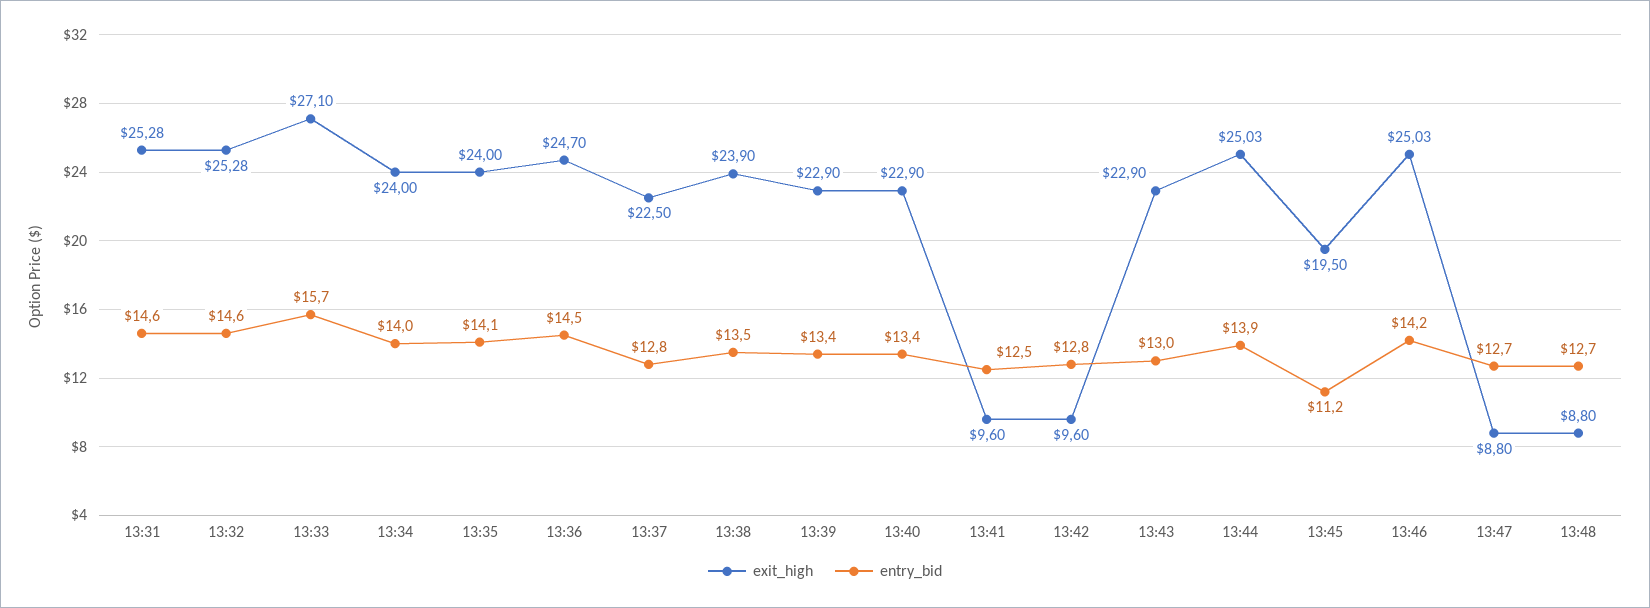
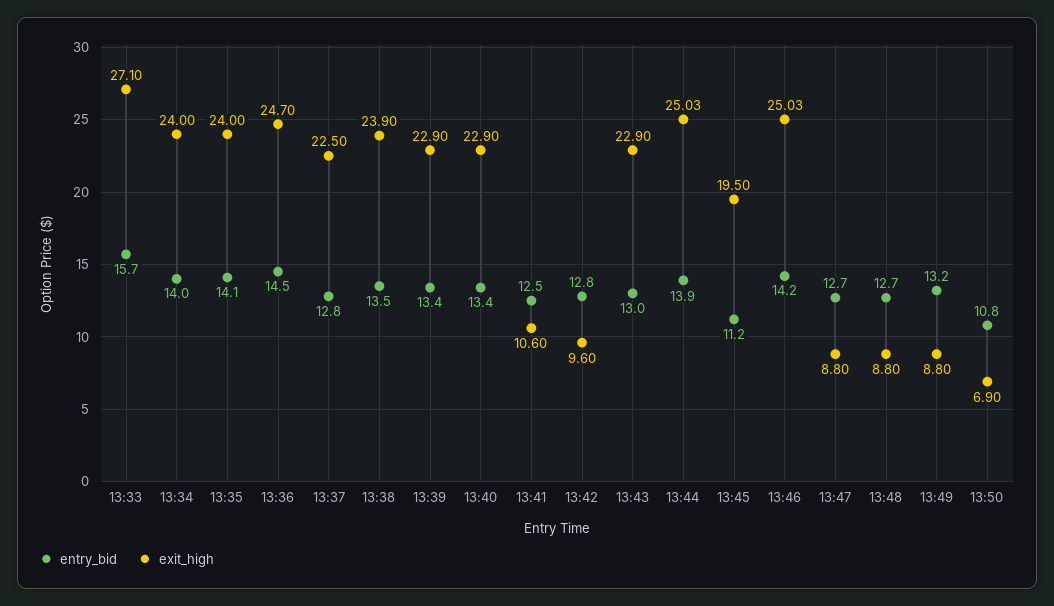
exit_high, 13:31: 25.28 -> none
entry_bid, 13:31: 14.6 -> none
exit_high, 13:32: 25.28 -> none
entry_bid, 13:32: 14.6 -> none
exit_high, 13:41: 9.6 -> 10.6
entry_bid, 13:49: none -> 13.2
exit_high, 13:49: none -> 8.8
entry_bid, 13:50: none -> 10.8
exit_high, 13:50: none -> 6.9

